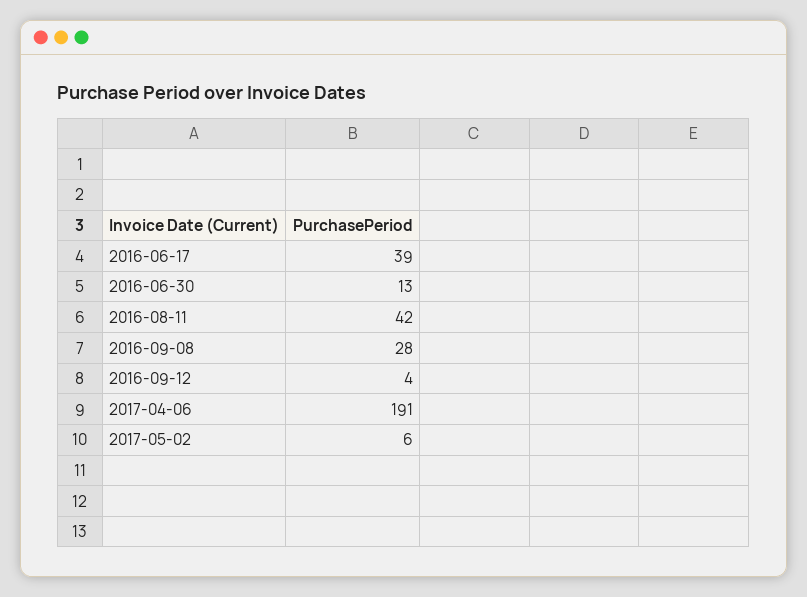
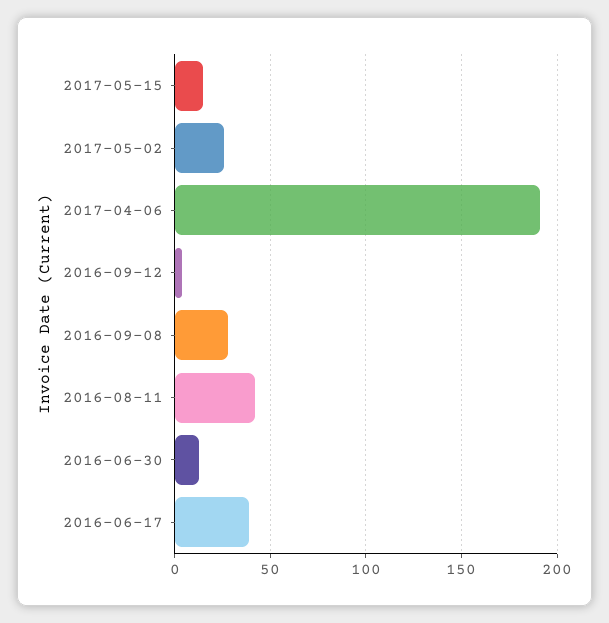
2017-05-02: 6 -> 25
2017-05-15: none -> 15

